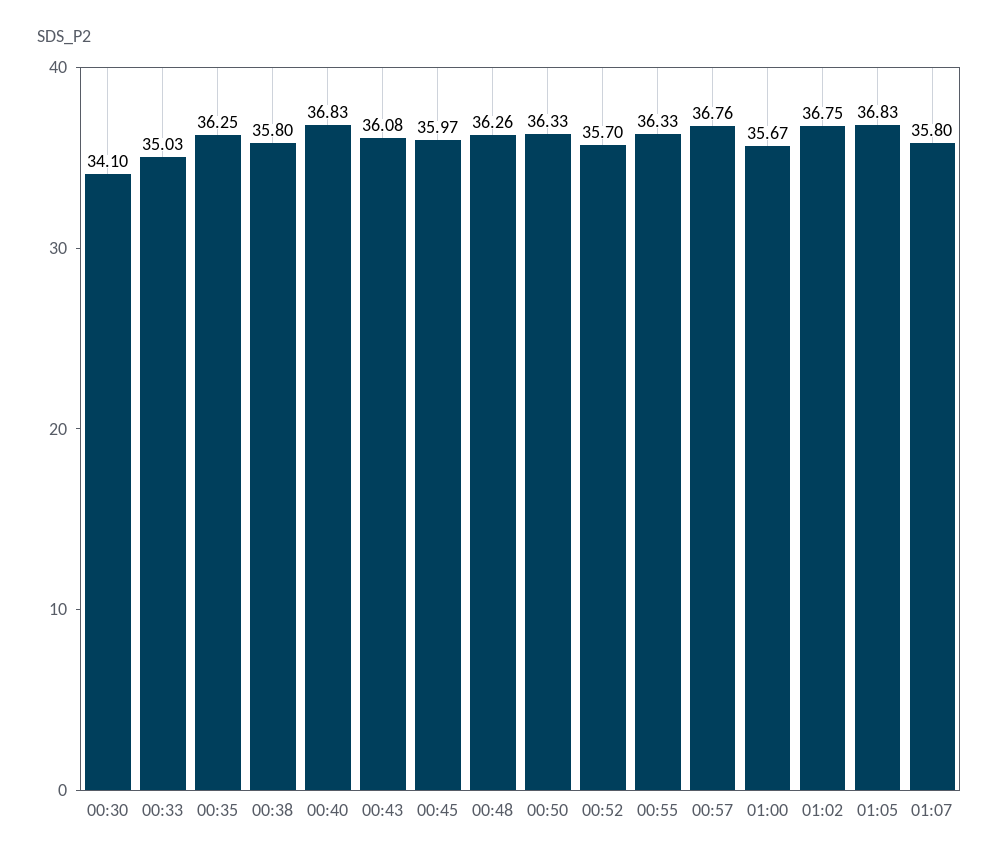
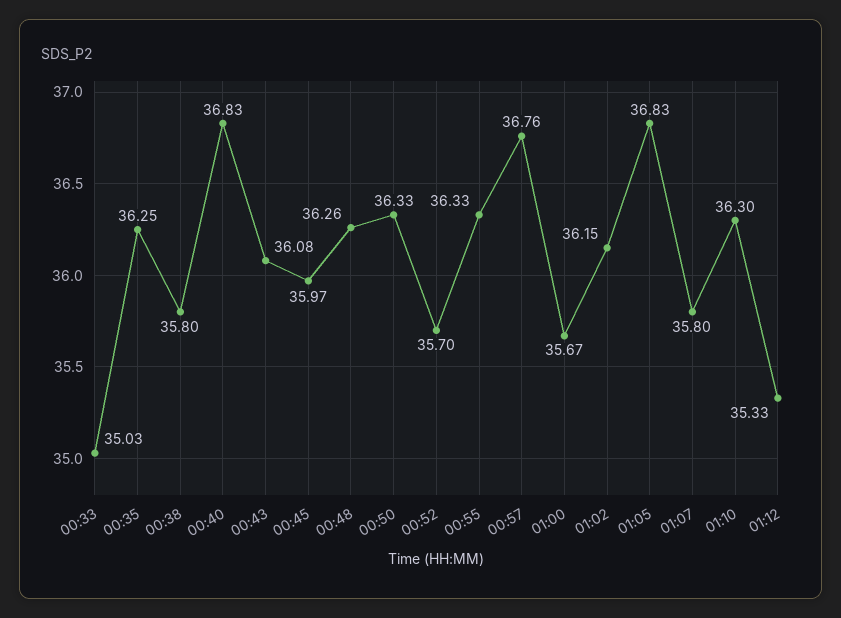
00:30: 34.1 -> none
01:02: 36.75 -> 36.15
01:10: none -> 36.3
01:12: none -> 35.33

